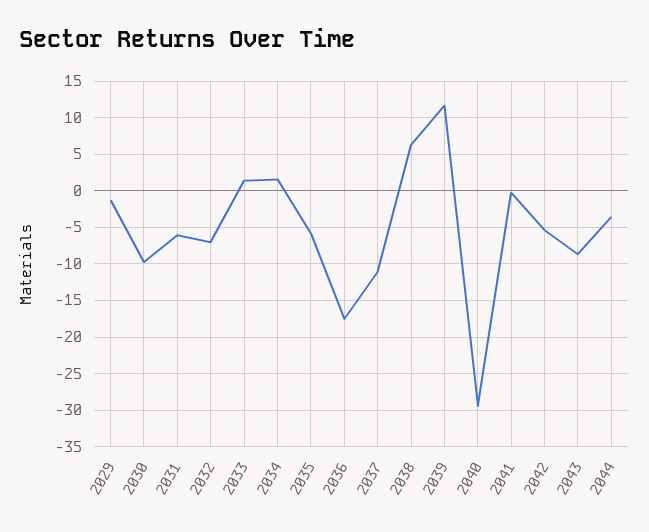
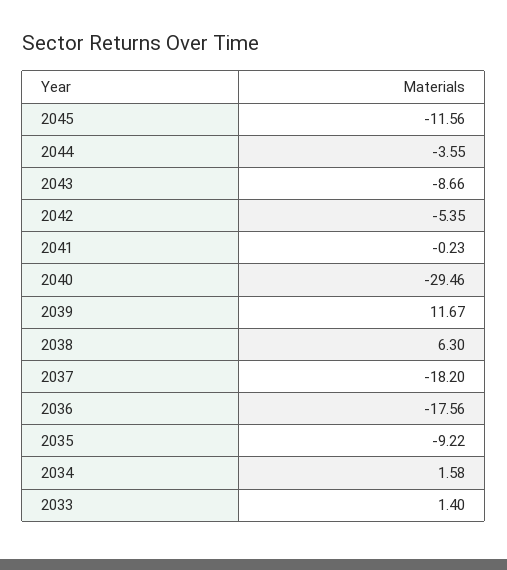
2029: -1 -> none
2030: -10 -> none
2031: -6 -> none
2032: -7 -> none
2035: -6 -> -9.22
2037: -11 -> -18.2
2045: none -> -11.56

